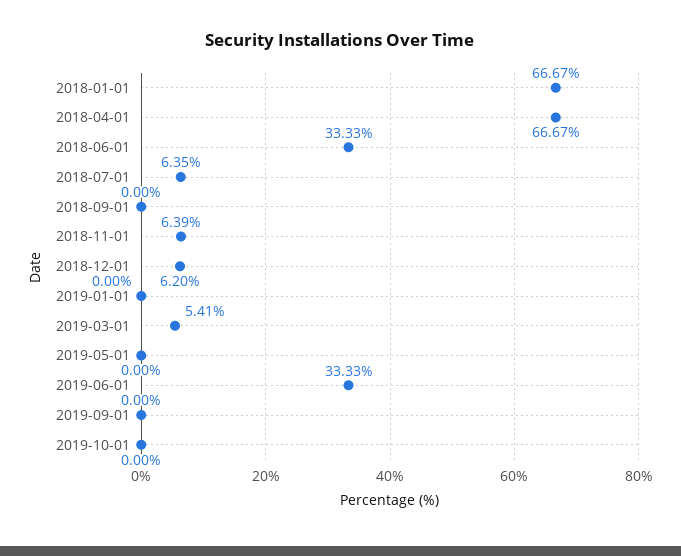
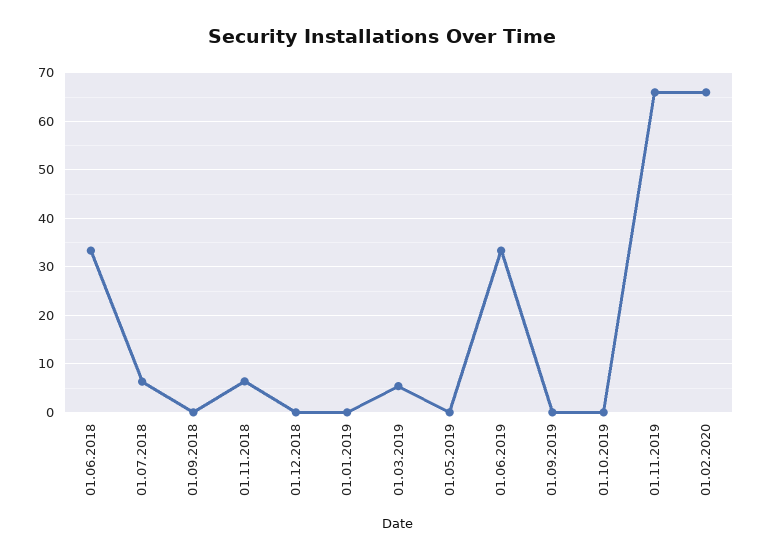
2018-01-01: 66.67 -> none
2018-04-01: 66.67 -> none
2018-12-01: 6.2 -> 0
01.11.2019: none -> 66
01.02.2020: none -> 66

